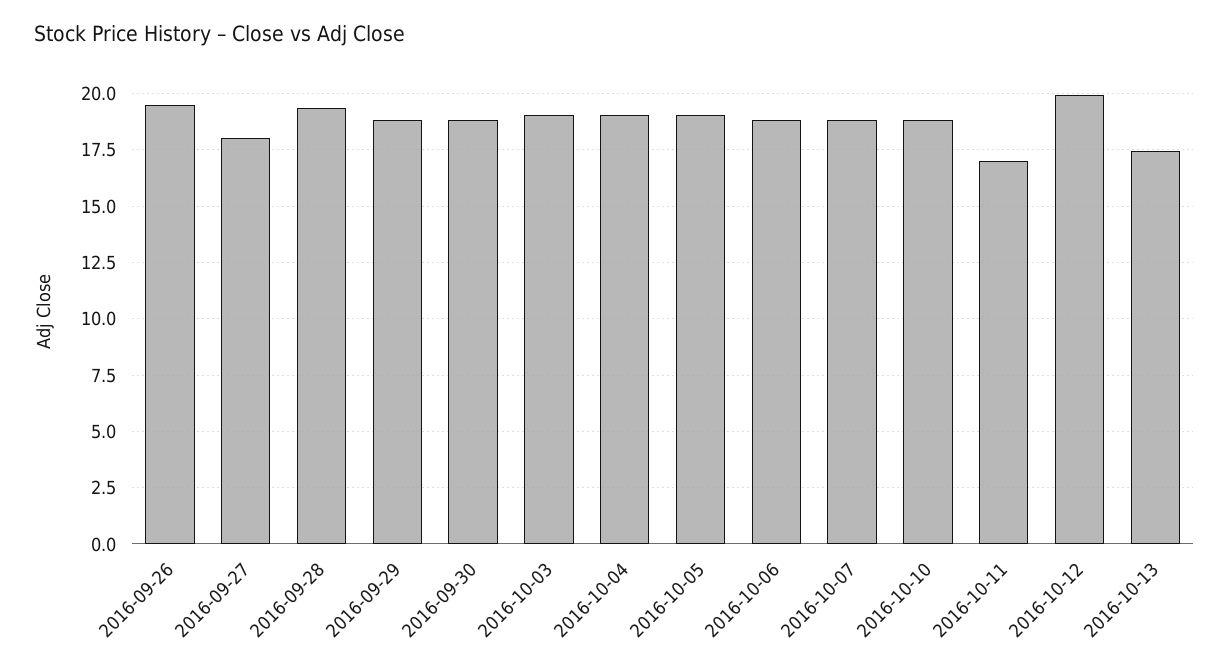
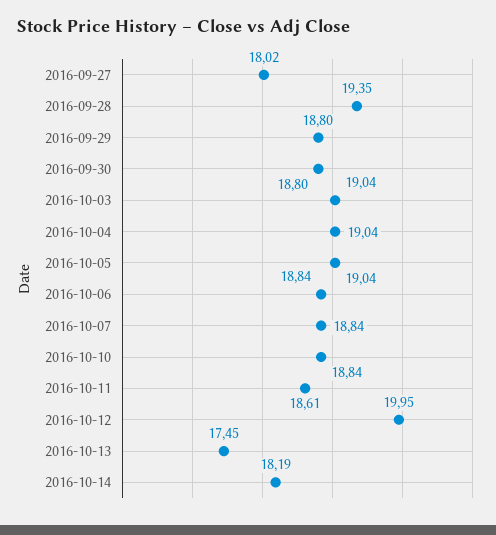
2016-09-26: 19.5 -> none
2016-10-11: 17 -> 18.61
2016-10-14: none -> 18.19

